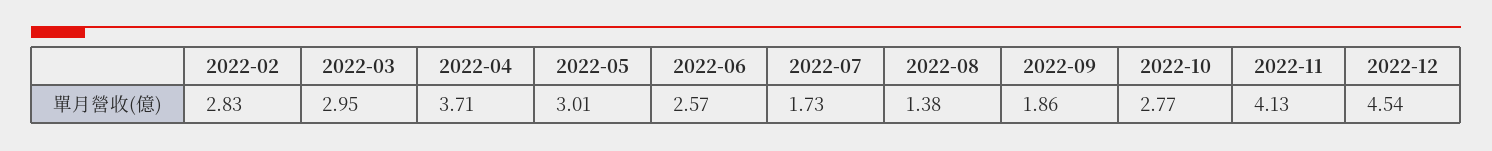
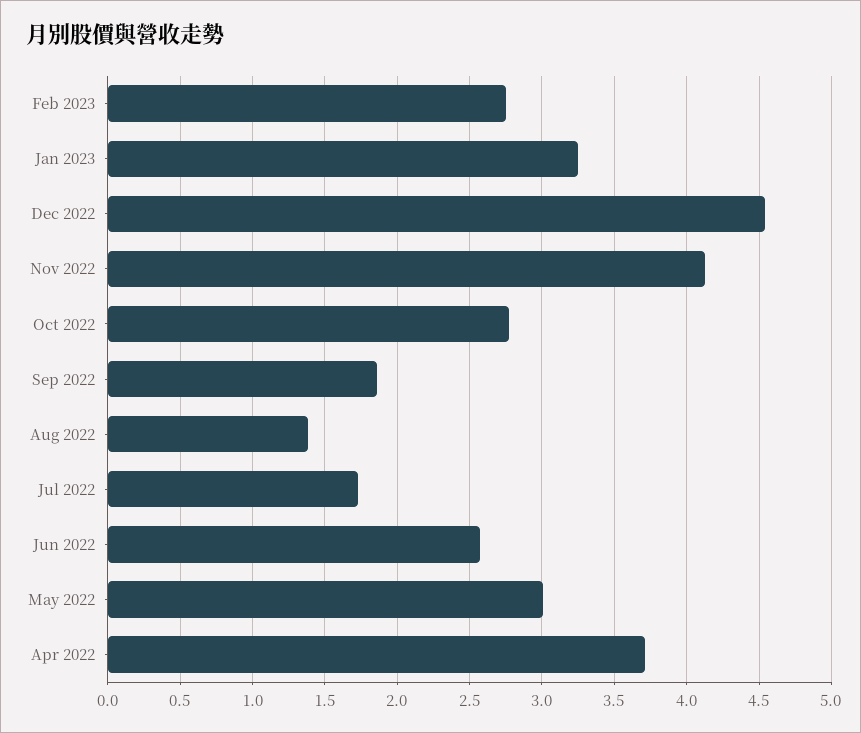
2022-02: 2.83 -> none
2022-03: 2.95 -> none
Feb 2023: none -> 2.75
Jan 2023: none -> 3.25

